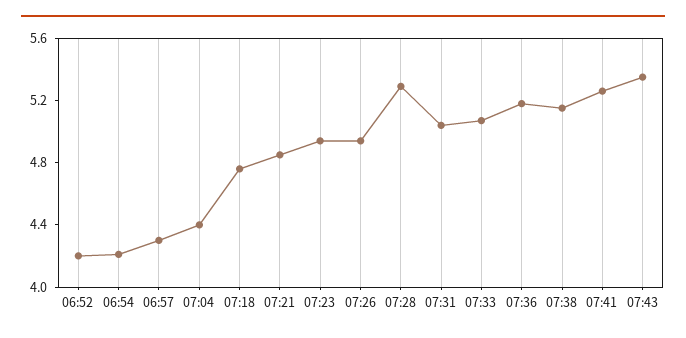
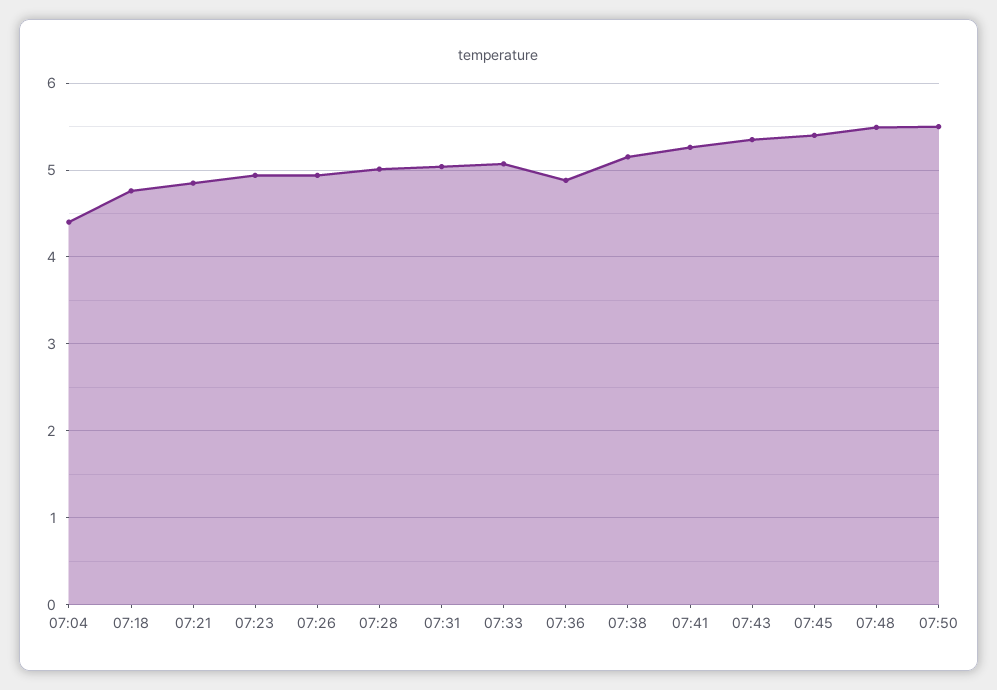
06:52: 4.2 -> none
06:54: 4.2 -> none
06:57: 4.3 -> none
07:28: 5.3 -> 5
07:36: 5.2 -> 4.9
07:45: none -> 5.4
07:48: none -> 5.5
07:50: none -> 5.5

